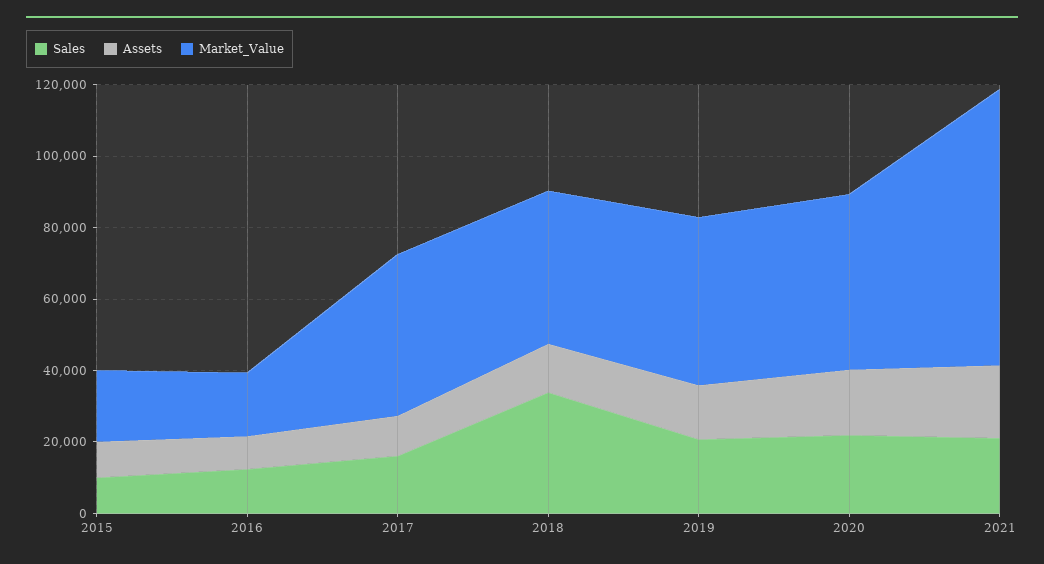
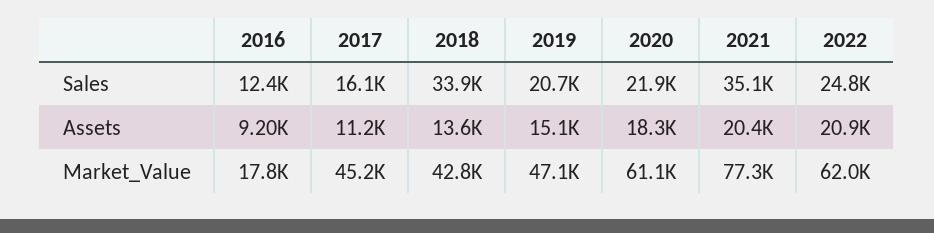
Sales, 2015: 10000 -> none
Assets, 2015: 10000 -> none
Market_Value, 2015: 20000 -> none
Market_Value, 2020: 50000 -> 61100
Sales, 2021: 20000 -> 35100
Sales, 2022: none -> 24800
Assets, 2022: none -> 20900
Market_Value, 2022: none -> 62000

